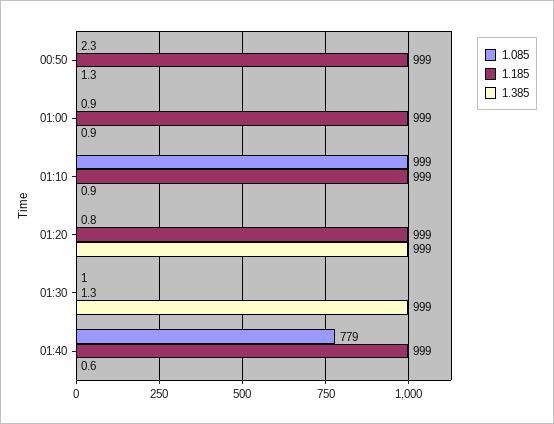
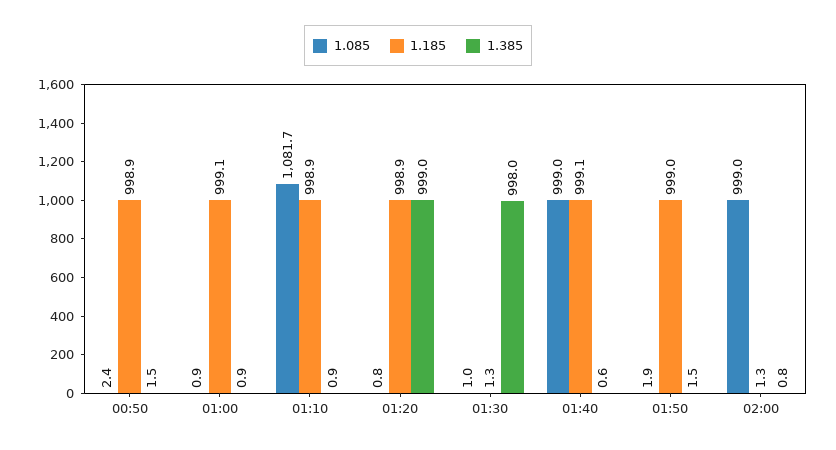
1.085, 00:50: 2.3 -> 2.4
1.185, 00:50: 999 -> 998.9
1.385, 00:50: 1.3 -> 1.5
1.185, 01:00: 999 -> 999.1
1.085, 01:10: 999 -> 1081.7
1.185, 01:10: 999 -> 998.9
1.185, 01:20: 999 -> 998.9
1.385, 01:30: 999 -> 998
1.085, 01:40: 779 -> 999
1.185, 01:40: 999 -> 999.1
1.085, 01:50: none -> 1.9
1.185, 01:50: none -> 999
1.385, 01:50: none -> 1.5
1.085, 02:00: none -> 999
1.185, 02:00: none -> 1.3
1.385, 02:00: none -> 0.8

